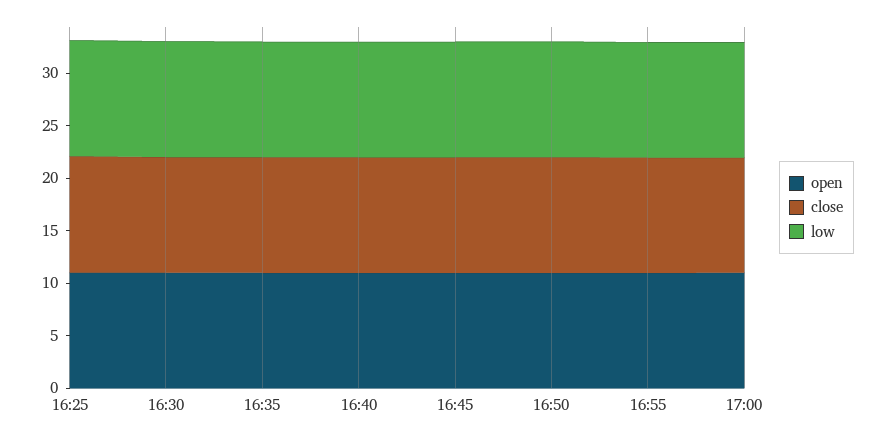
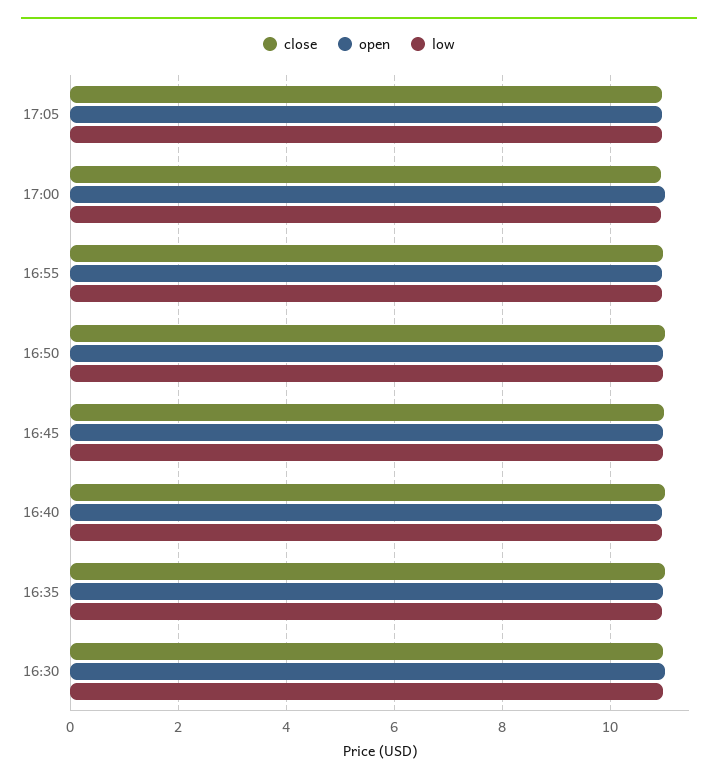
open, 16:25: 11 -> none
close, 16:25: 11 -> none
low, 16:25: 11 -> none
close, 17:05: none -> 11
open, 17:05: none -> 11
low, 17:05: none -> 11

